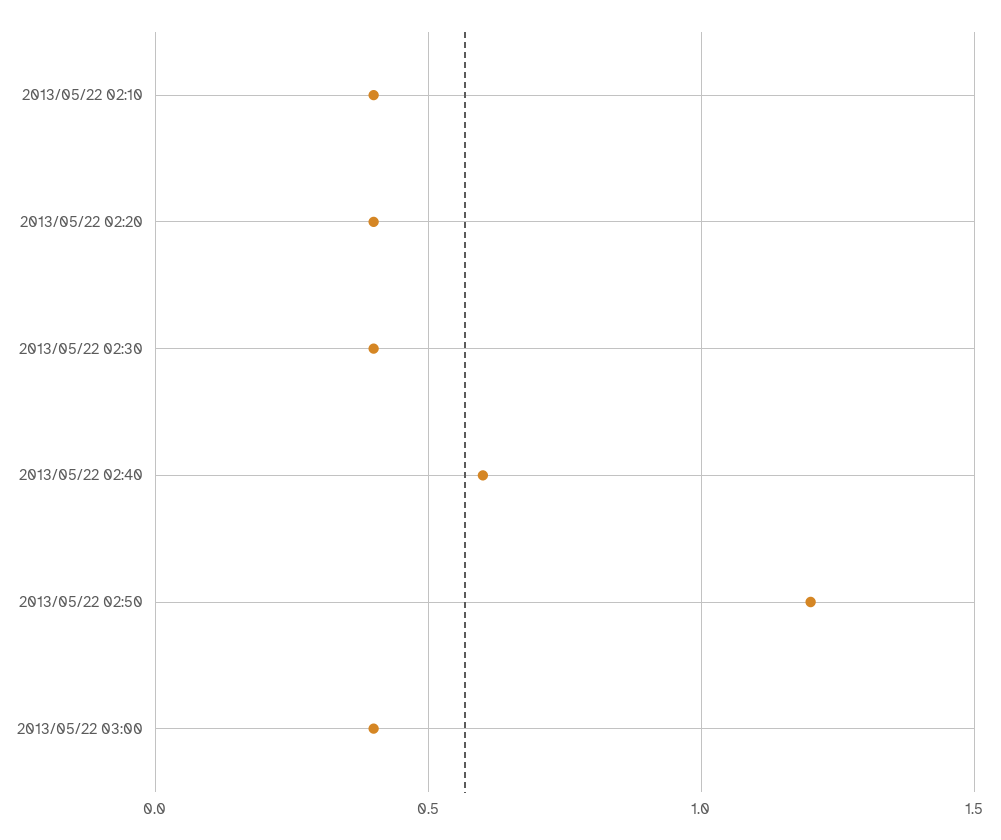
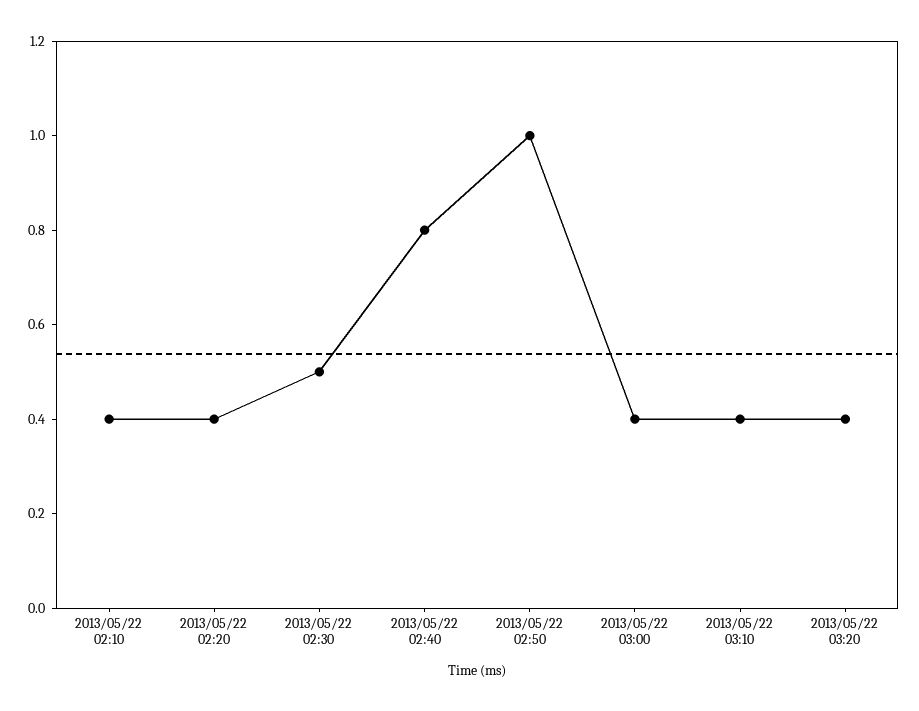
2013/05/22 02:30: 0.4 -> 0.5
2013/05/22 02:40: 0.6 -> 0.8
2013/05/22 02:50: 1.2 -> 1
2013/05/22 03:10: none -> 0.4
2013/05/22 03:20: none -> 0.4

